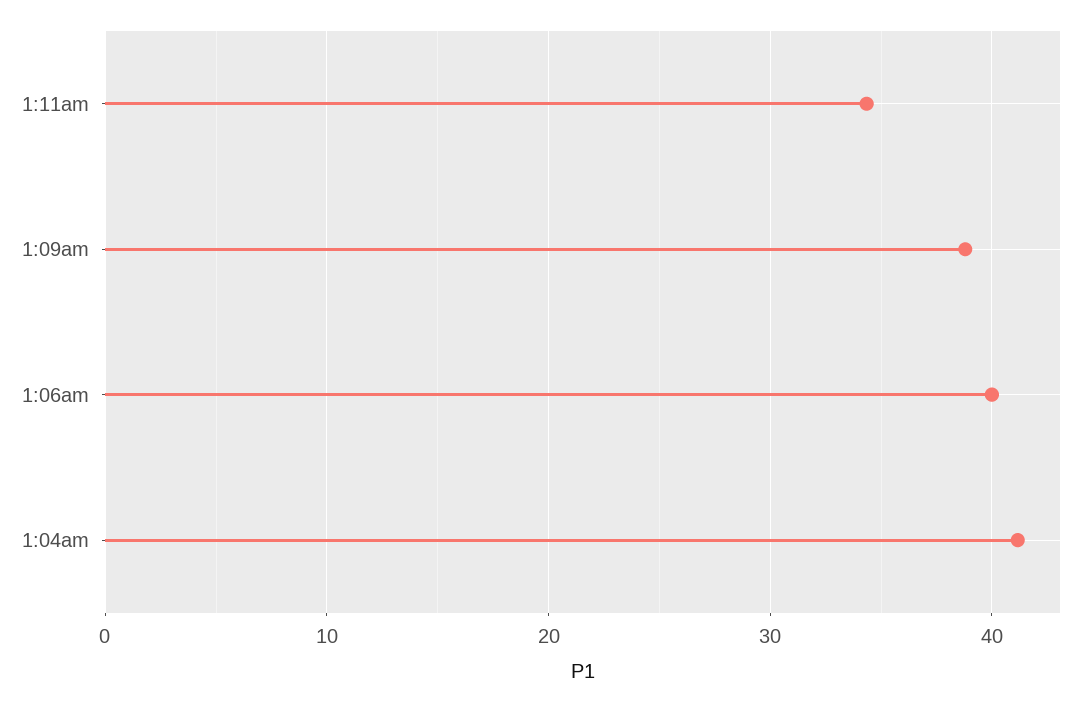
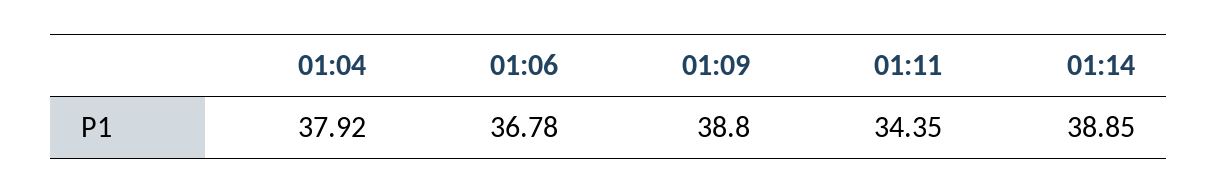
1:06am: 40 -> 36.78
1:04am: 41 -> 37.92
01:14: none -> 38.85

